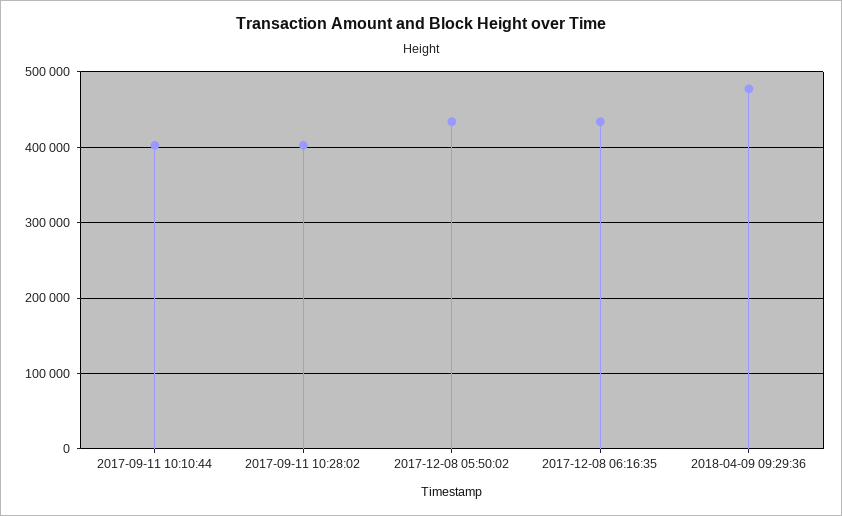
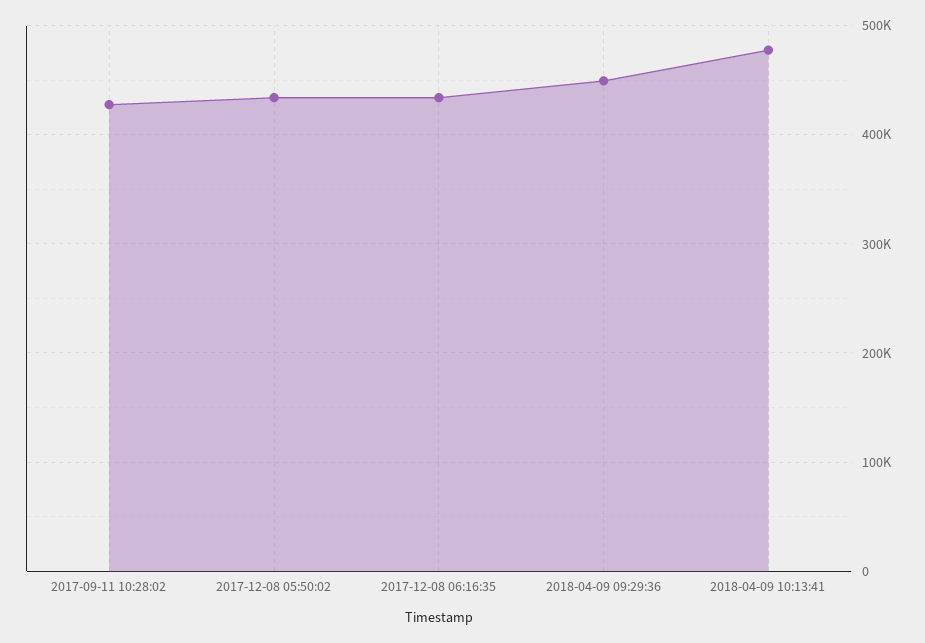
2017-09-11 10:10:44: 400000 -> none
2017-09-11 10:28:02: 400000 -> 430000
2018-04-09 09:29:36: 480000 -> 450000
2018-04-09 10:13:41: none -> 480000

